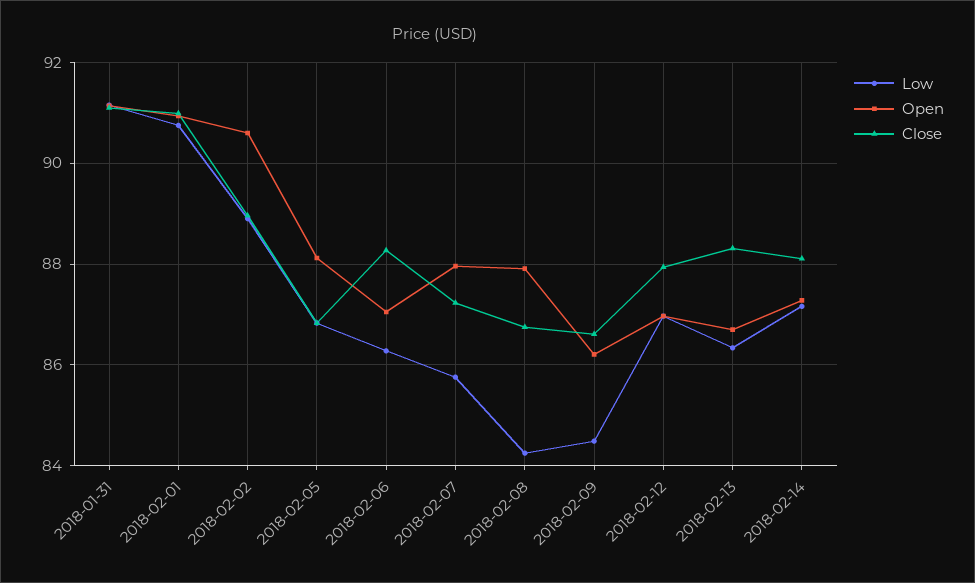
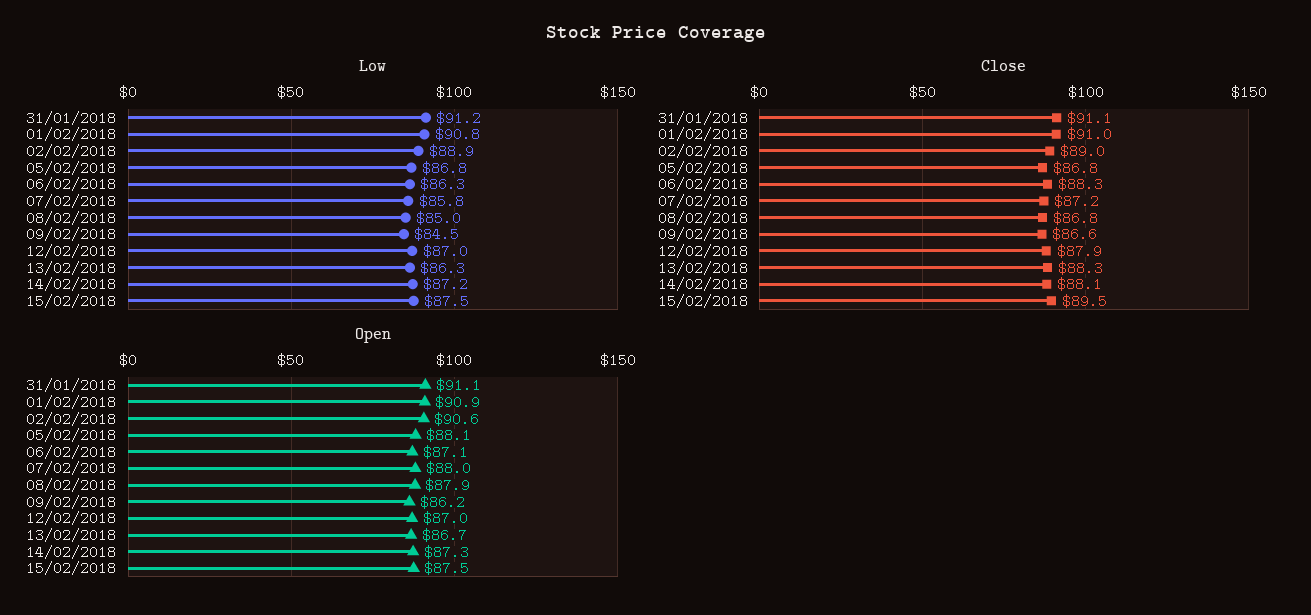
Low, 2018-02-08: 84.2 -> 85
Low, 15/02/2018: none -> 87.5
Close, 15/02/2018: none -> 89.5
Open, 15/02/2018: none -> 87.5

